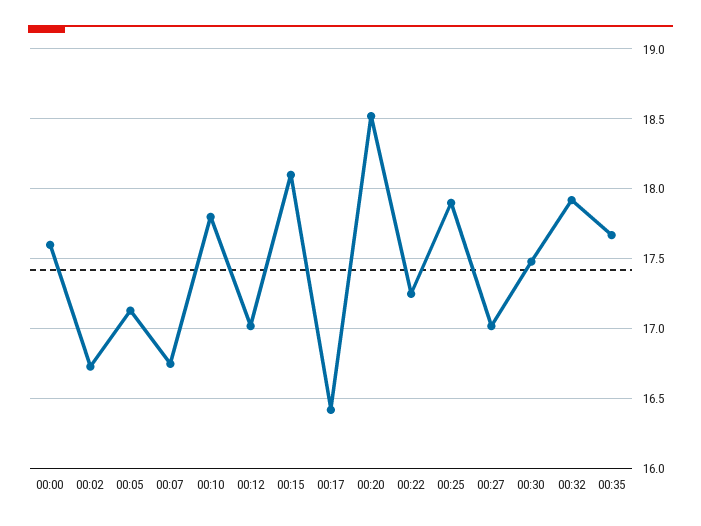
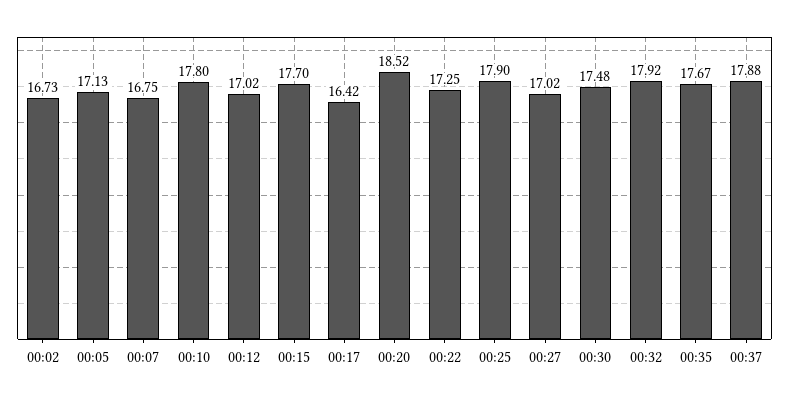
00:00: 17.6 -> none
00:15: 18.1 -> 17.7
00:37: none -> 17.88

